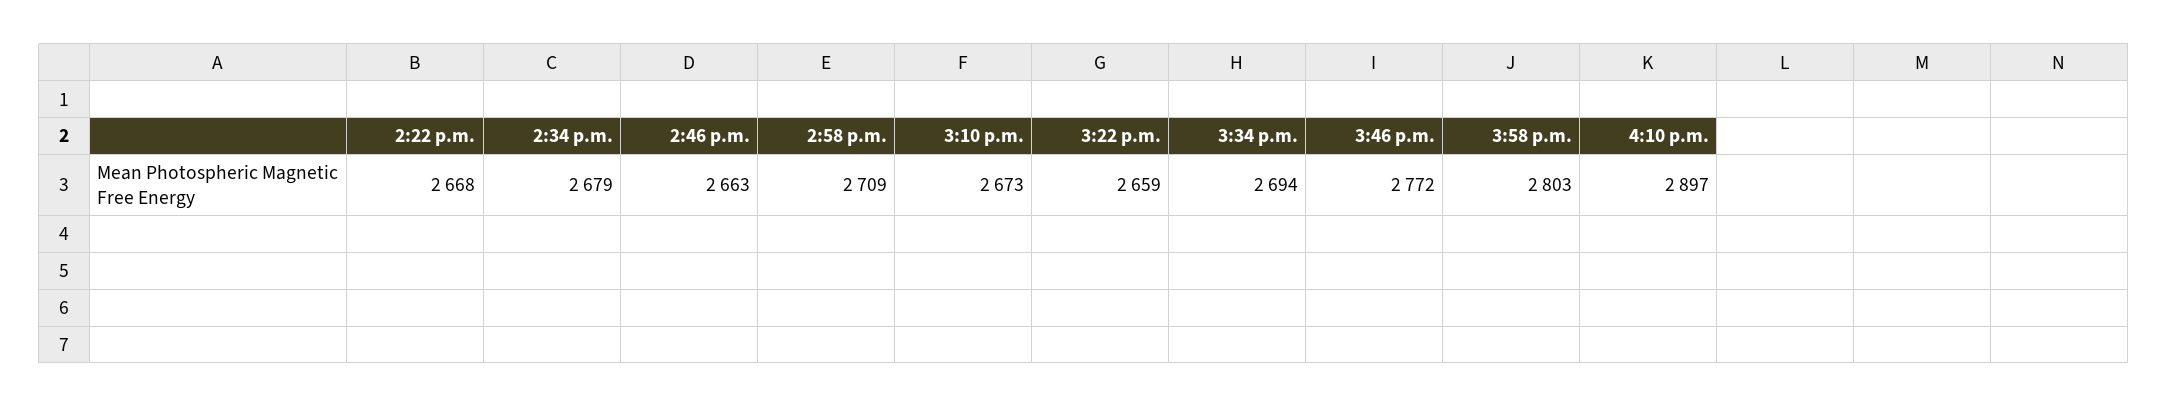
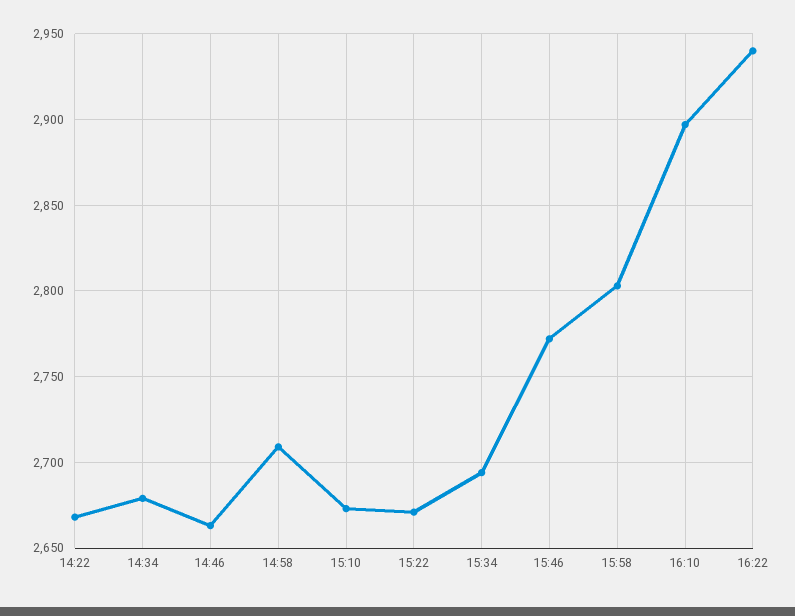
3:22 p.m.: 2659 -> 2670
16:22: none -> 2940

